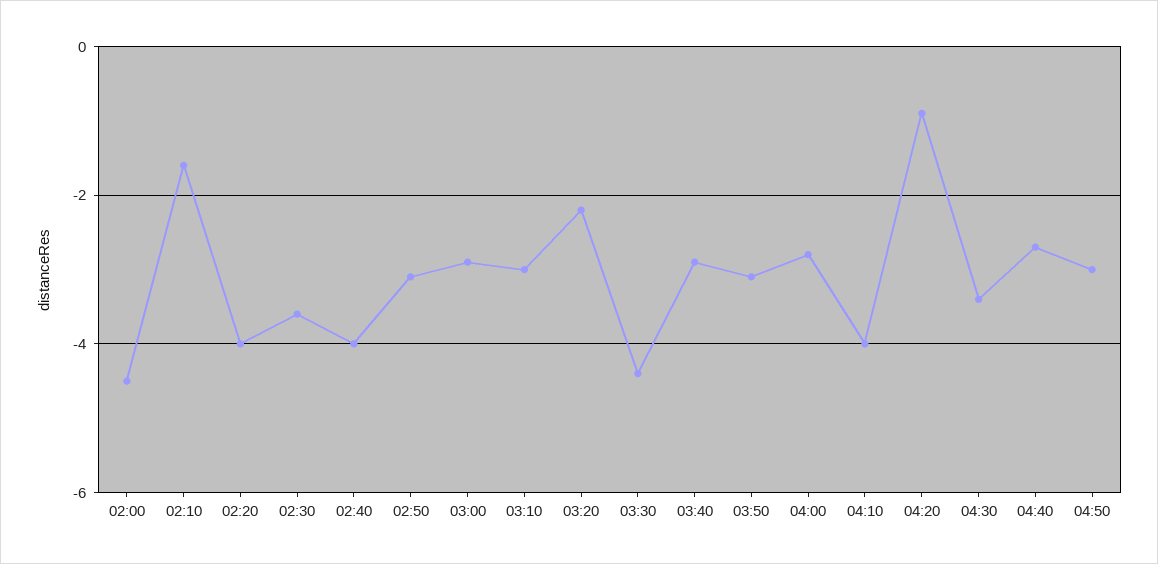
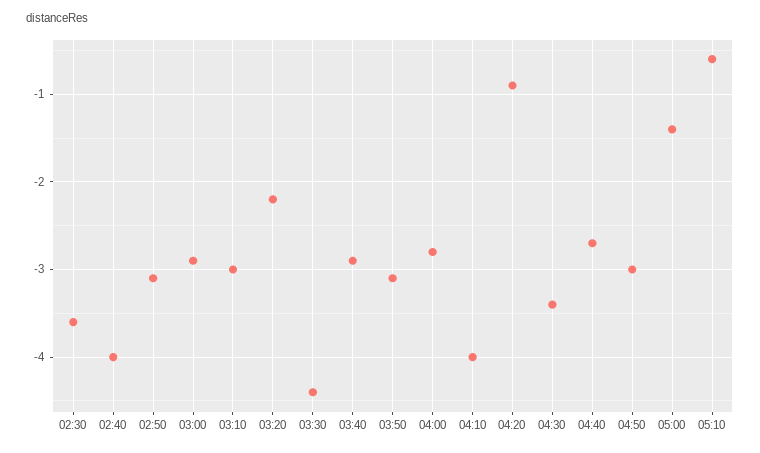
02:00: -4.5 -> none
02:10: -1.5 -> none
02:20: -4 -> none
05:00: none -> -1.4
05:10: none -> -0.6

